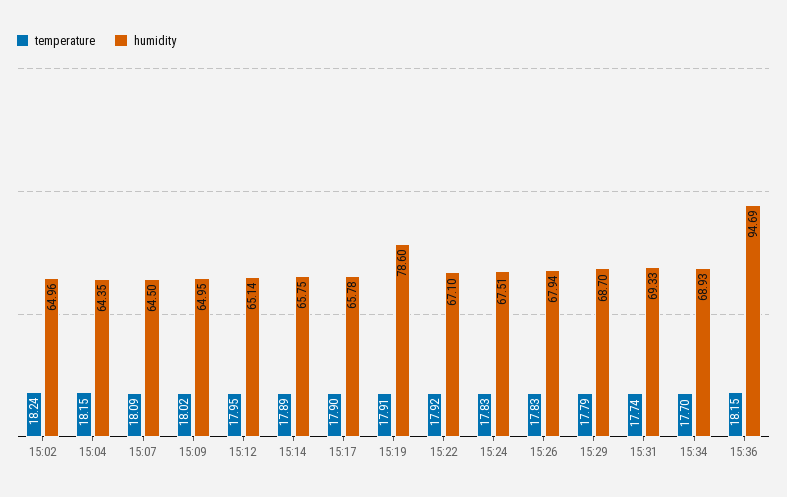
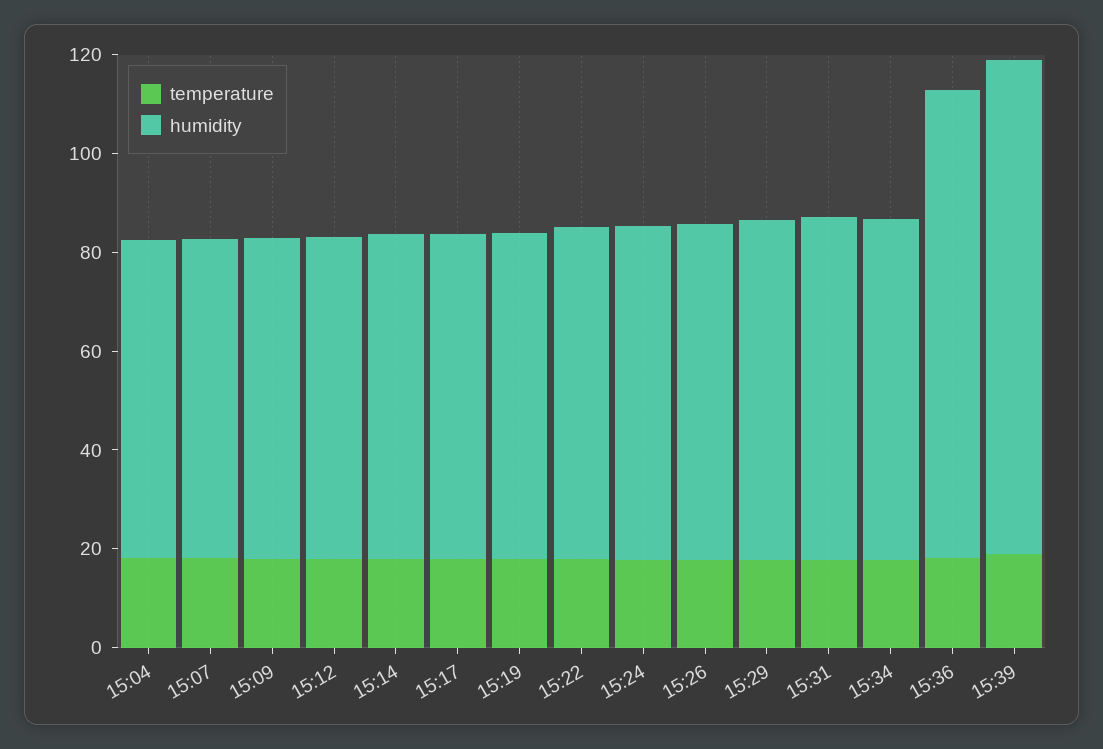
temperature, 15:02: 18.24 -> none
humidity, 15:02: 64.96 -> none
humidity, 15:19: 78.6 -> 65
temperature, 15:39: none -> 20
humidity, 15:39: none -> 100

